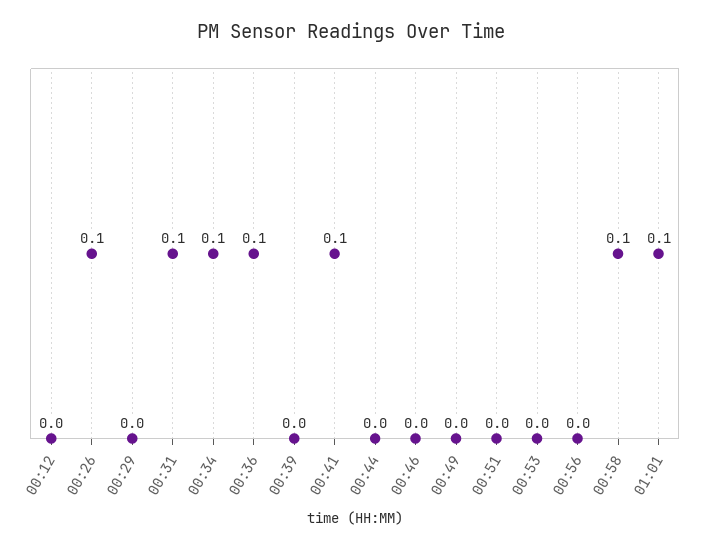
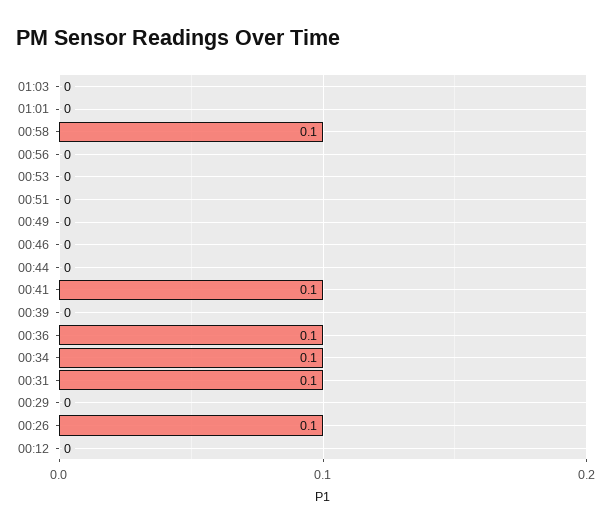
01:01: 0.1 -> 0
01:03: none -> 0

